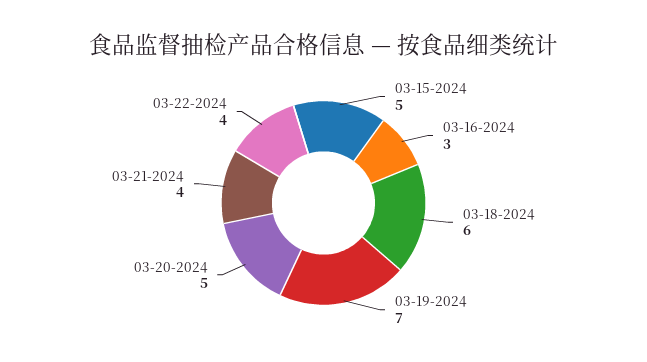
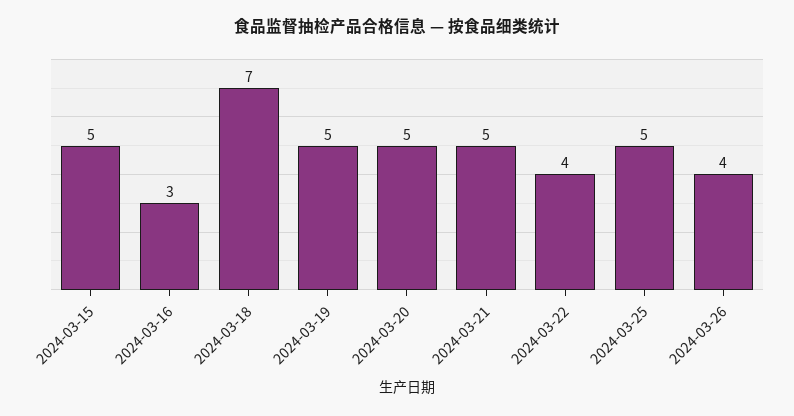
03-18-2024: 6 -> 7
03-19-2024: 7 -> 5
03-21-2024: 4 -> 5
2024-03-25: none -> 5
2024-03-26: none -> 4

